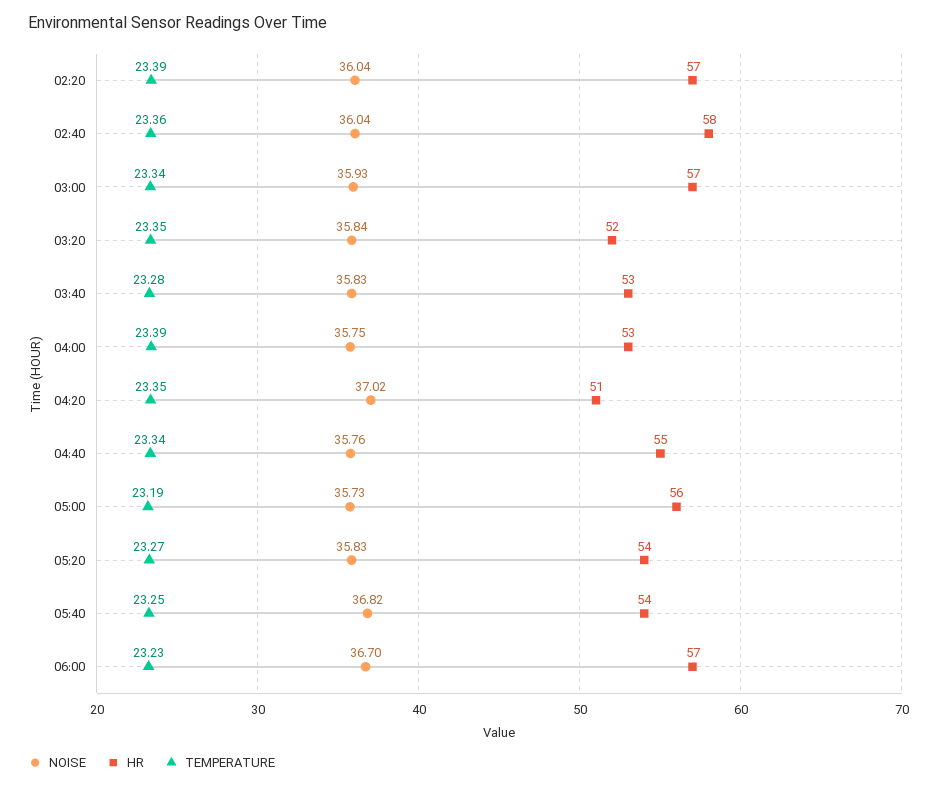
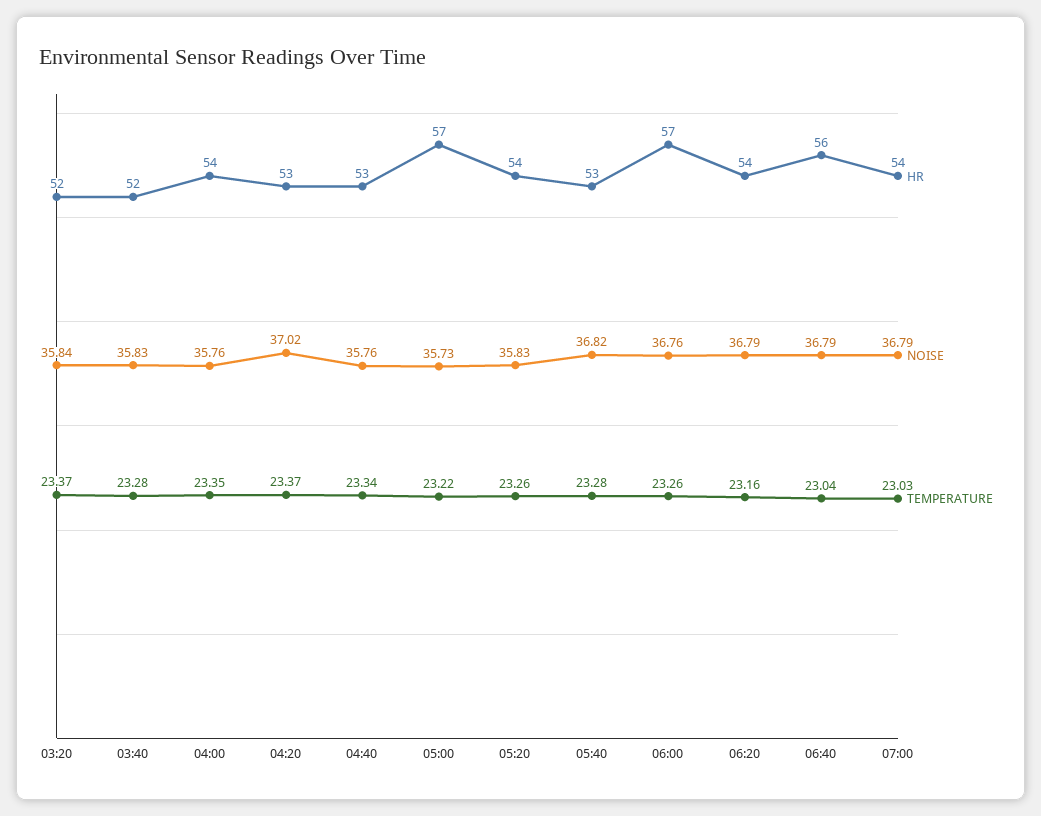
NOISE, 02:20: 36.04 -> none
HR, 02:20: 57 -> none
TEMPERATURE, 02:20: 23.39 -> none
NOISE, 02:40: 36.04 -> none
HR, 02:40: 58 -> none
TEMPERATURE, 02:40: 23.36 -> none
NOISE, 03:00: 35.93 -> none
HR, 03:00: 57 -> none
TEMPERATURE, 03:00: 23.34 -> none
TEMPERATURE, 03:20: 23.35 -> 23.37
HR, 03:40: 53 -> 52
NOISE, 04:00: 35.75 -> 35.76
HR, 04:00: 53 -> 54
TEMPERATURE, 04:00: 23.39 -> 23.35
HR, 04:20: 51 -> 53
TEMPERATURE, 04:20: 23.35 -> 23.37
HR, 04:40: 55 -> 53
HR, 05:00: 56 -> 57
TEMPERATURE, 05:00: 23.19 -> 23.22
TEMPERATURE, 05:20: 23.27 -> 23.26
HR, 05:40: 54 -> 53
TEMPERATURE, 05:40: 23.25 -> 23.28
NOISE, 06:00: 36.7 -> 36.76
TEMPERATURE, 06:00: 23.23 -> 23.26
HR, 06:20: none -> 54
NOISE, 06:20: none -> 36.79
TEMPERATURE, 06:20: none -> 23.16
HR, 06:40: none -> 56
NOISE, 06:40: none -> 36.79
TEMPERATURE, 06:40: none -> 23.04
HR, 07:00: none -> 54
NOISE, 07:00: none -> 36.79
TEMPERATURE, 07:00: none -> 23.03

